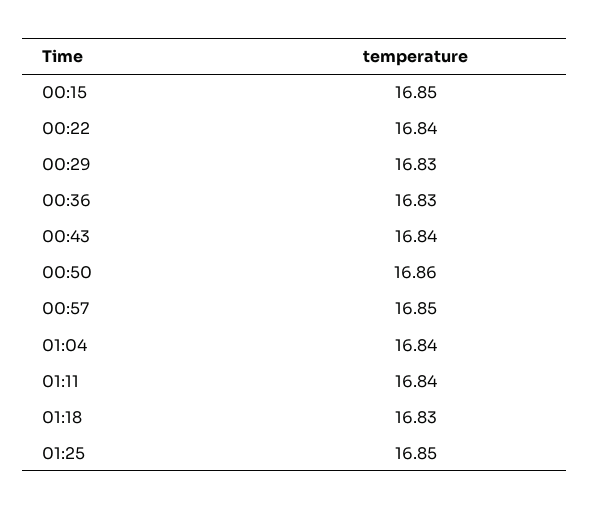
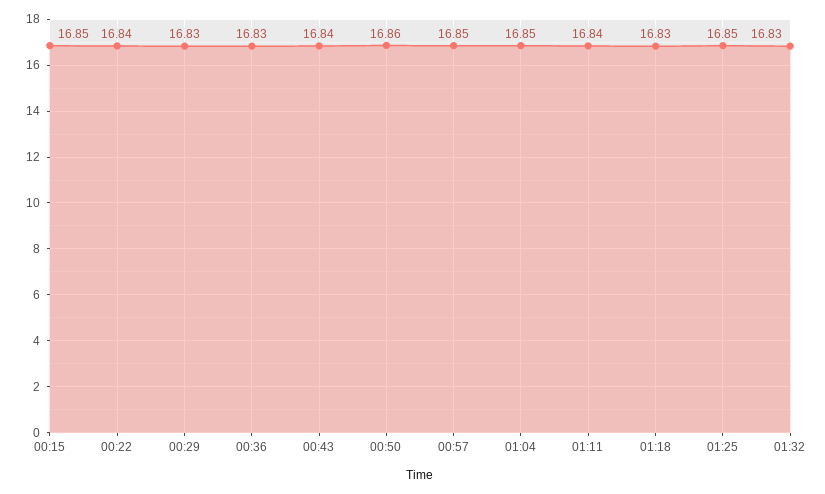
01:04: 16.84 -> 16.85
01:32: none -> 16.83

